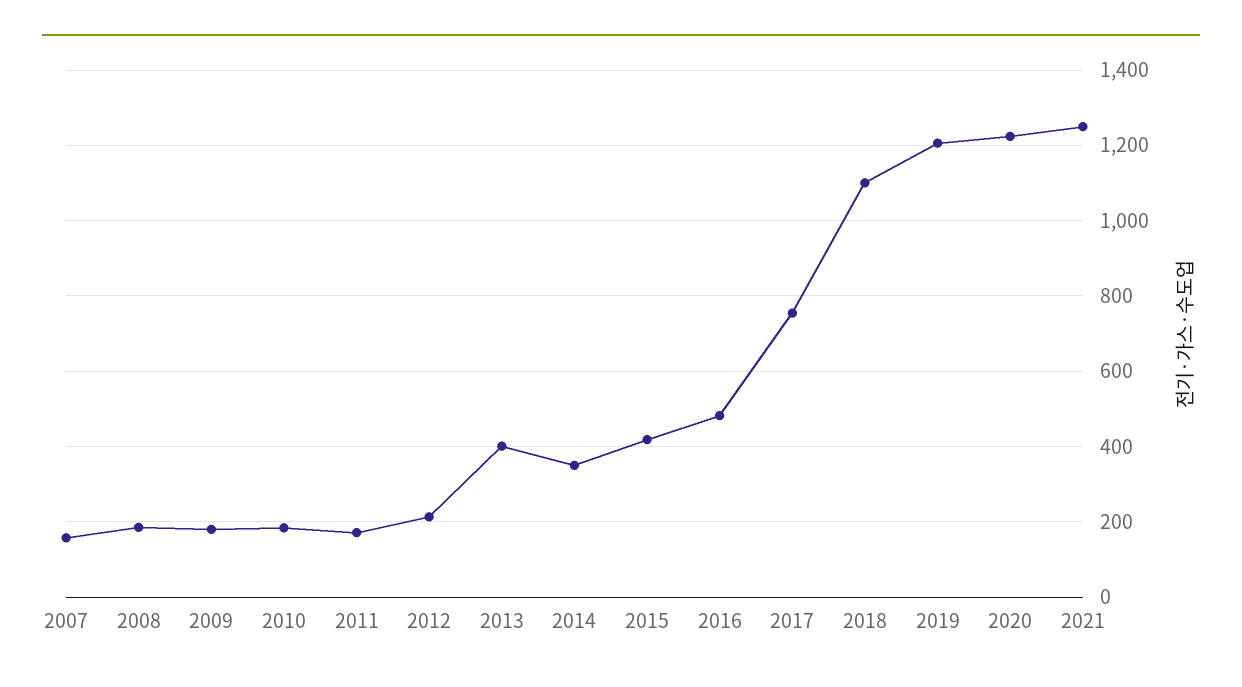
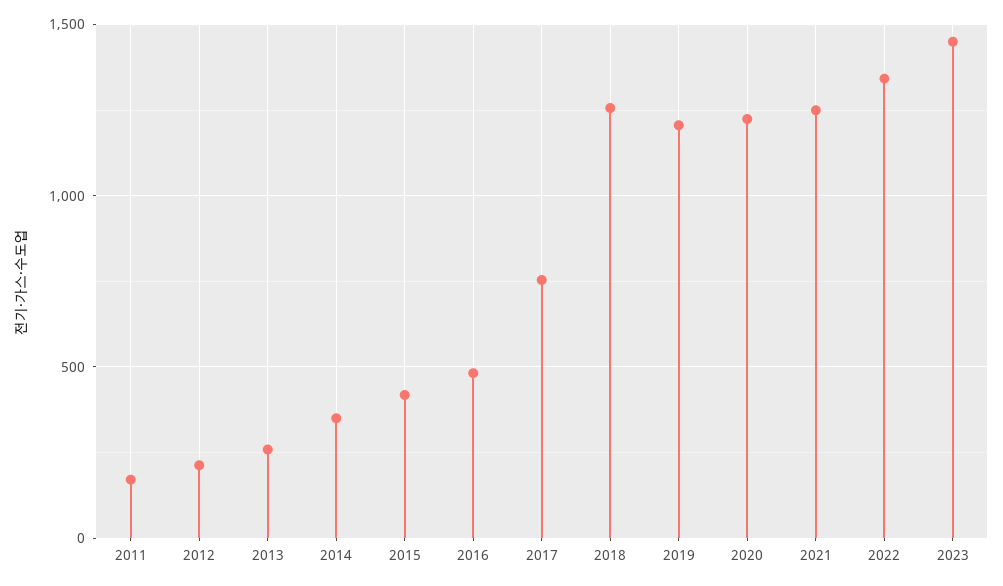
2007: 160 -> none
2008: 180 -> none
2009: 180 -> none
2010: 180 -> none
2013: 400 -> 250
2018: 1100 -> 1250
2022: none -> 1350
2023: none -> 1450

